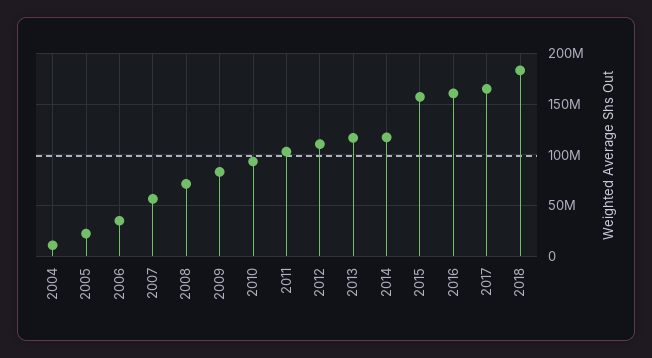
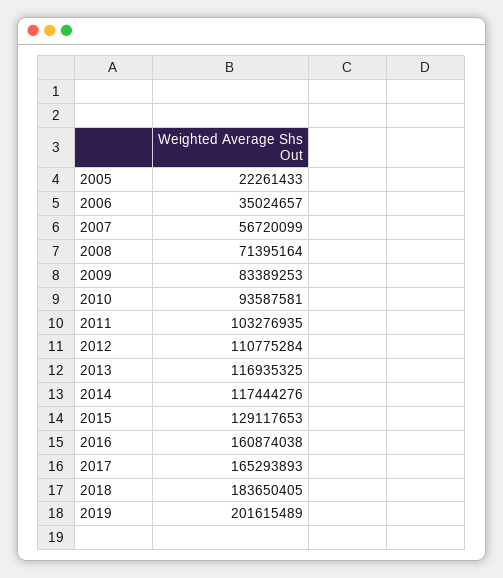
2004: 10000000 -> none
2015: 160000000 -> 129117653
2019: none -> 201615489

